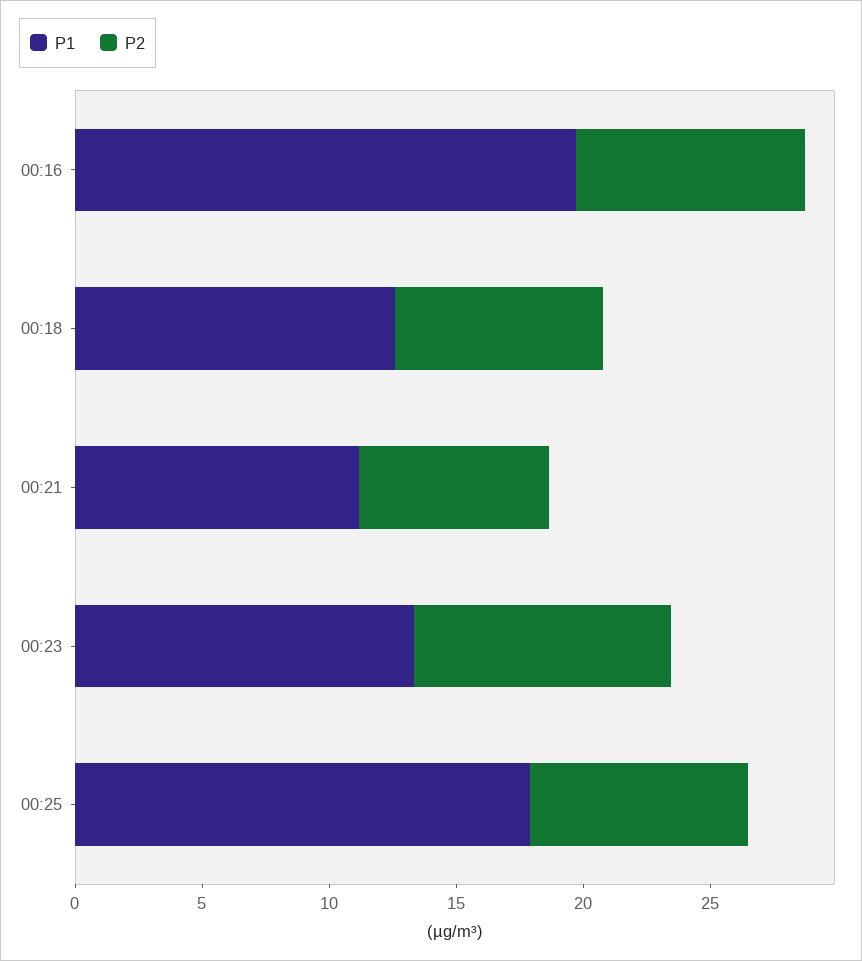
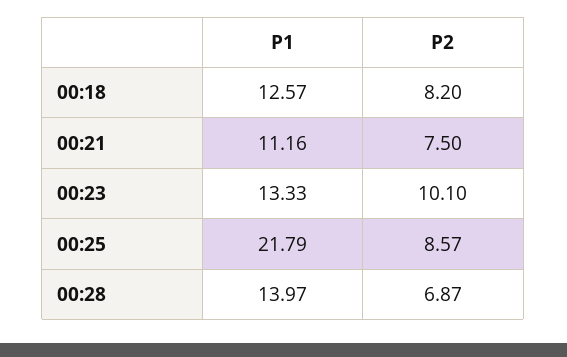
P1, 00:16: 20 -> none
P2, 00:16: 9 -> none
P1, 00:25: 18 -> 21.79
P1, 00:28: none -> 13.97
P2, 00:28: none -> 6.87

